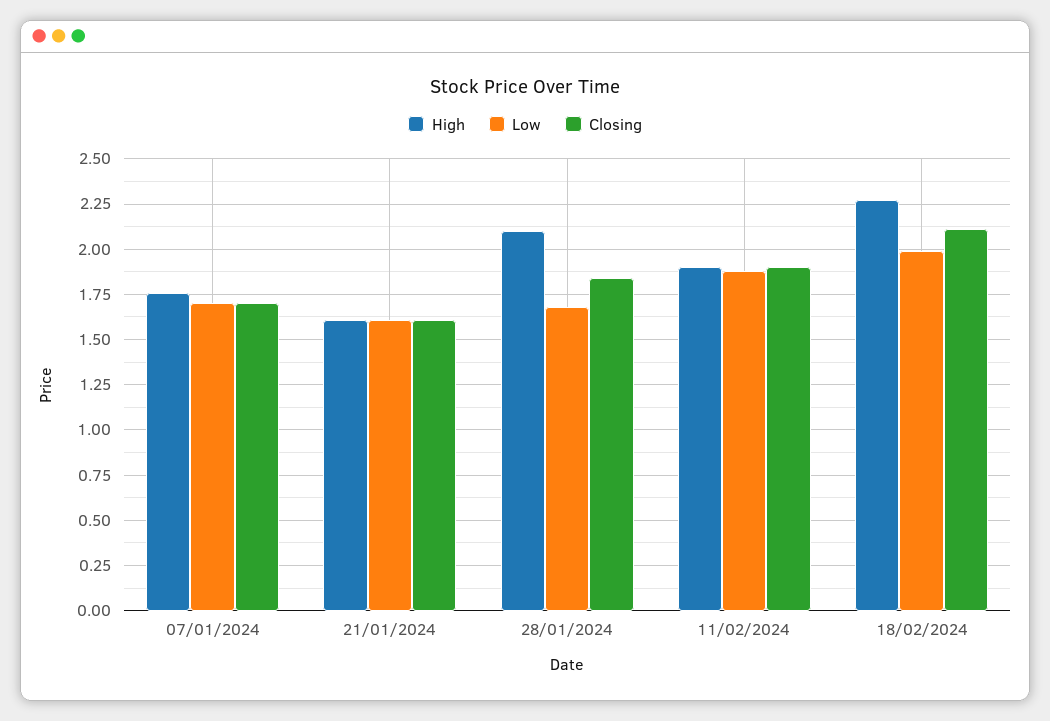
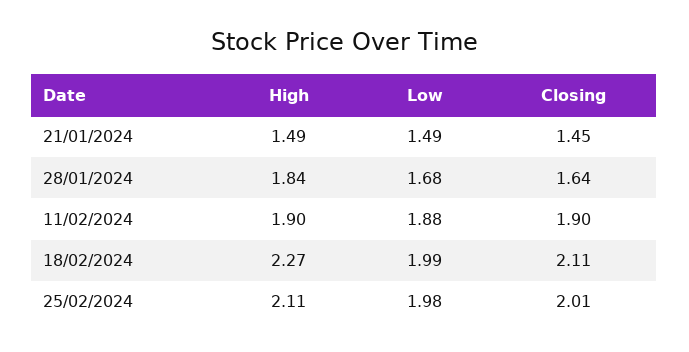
High, 07/01/2024: 1.75 -> none
Low, 07/01/2024: 1.7 -> none
Closing, 07/01/2024: 1.7 -> none
High, 21/01/2024: 1.6 -> 1.49
Low, 21/01/2024: 1.6 -> 1.49
Closing, 21/01/2024: 1.6 -> 1.45
High, 28/01/2024: 2.1 -> 1.84
Closing, 28/01/2024: 1.85 -> 1.64
High, 25/02/2024: none -> 2.11
Low, 25/02/2024: none -> 1.98
Closing, 25/02/2024: none -> 2.01

